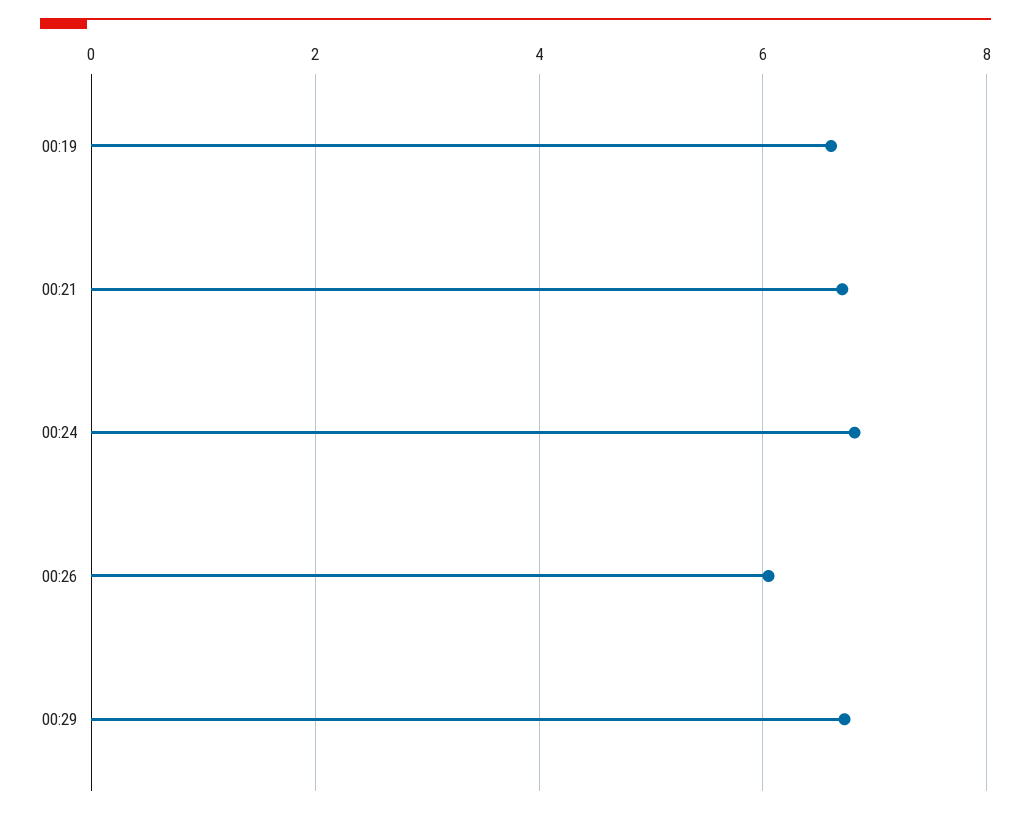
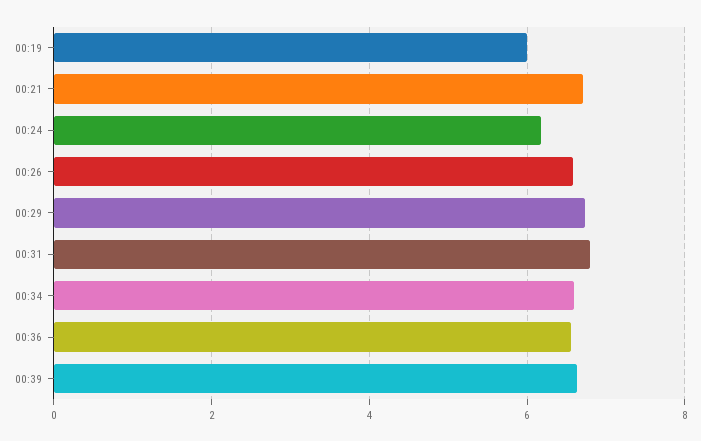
00:19: 6.6 -> 6
00:24: 6.8 -> 6.2
00:26: 6 -> 6.6
00:31: none -> 6.8
00:34: none -> 6.6
00:36: none -> 6.6
00:39: none -> 6.6

